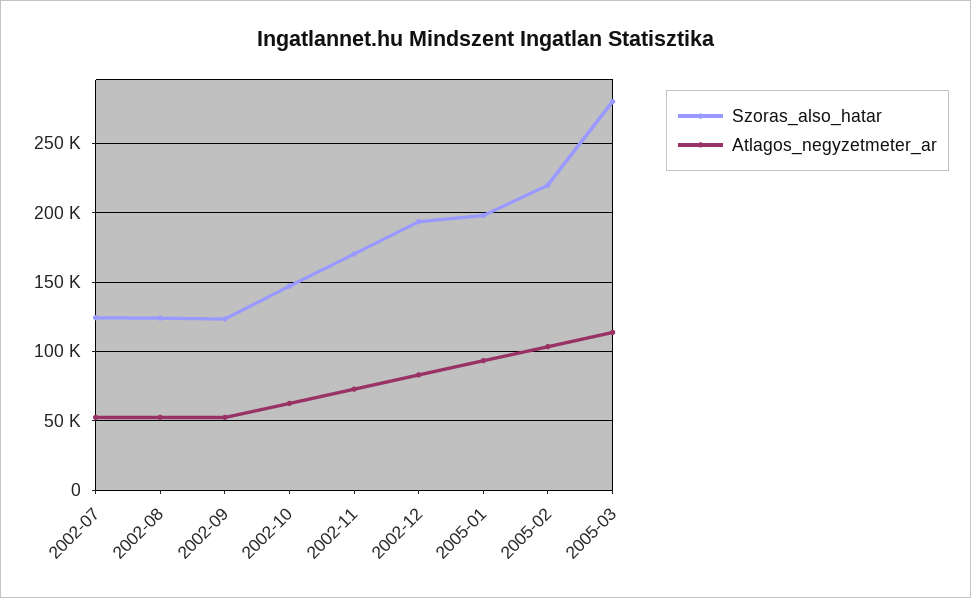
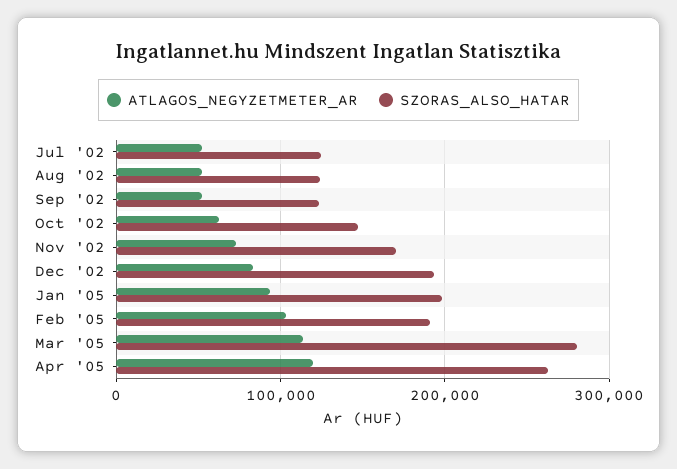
Szoras_also_hatar, 2005-02: 220000 -> 190000
Atlagos_negyzetmeter_ar, Apr '05: none -> 120000
Szoras_also_hatar, Apr '05: none -> 260000

